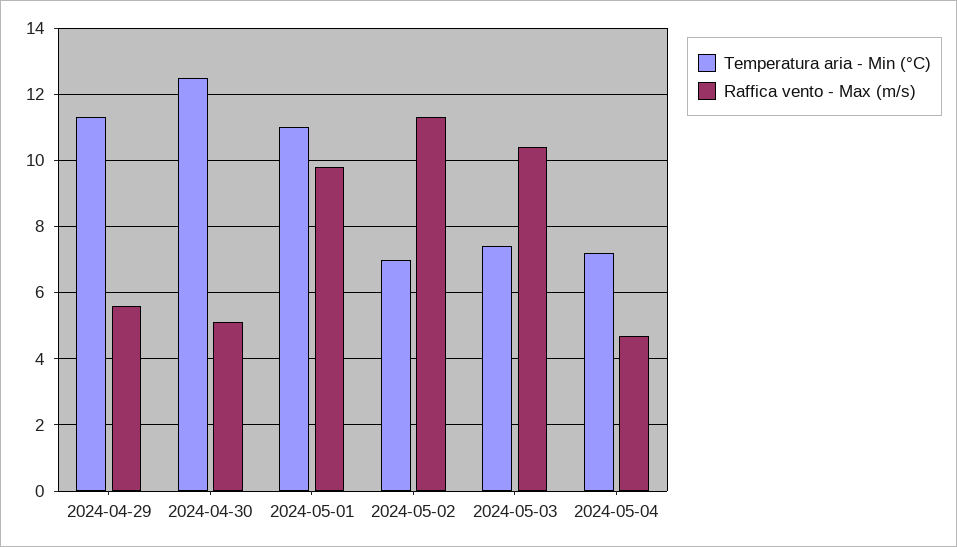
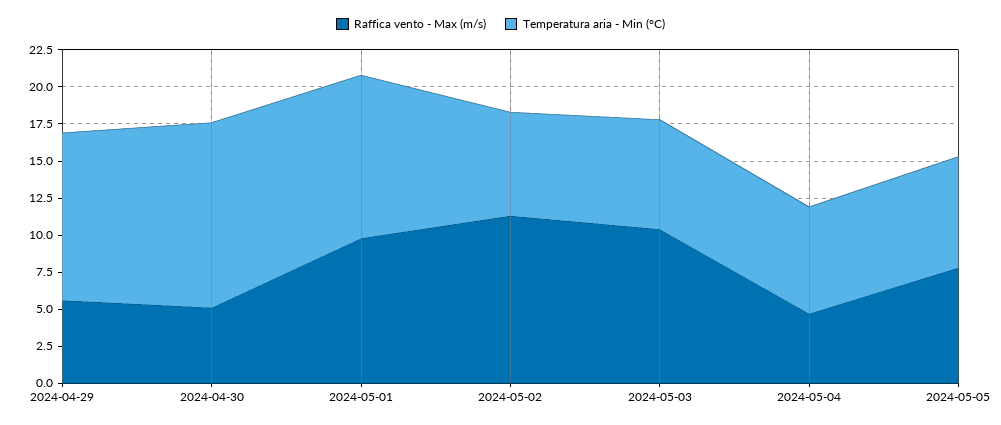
Raffica vento - Max (m/s), 2024-05-05: none -> 7.5
Temperatura aria - Min (°C), 2024-05-05: none -> 7.5

